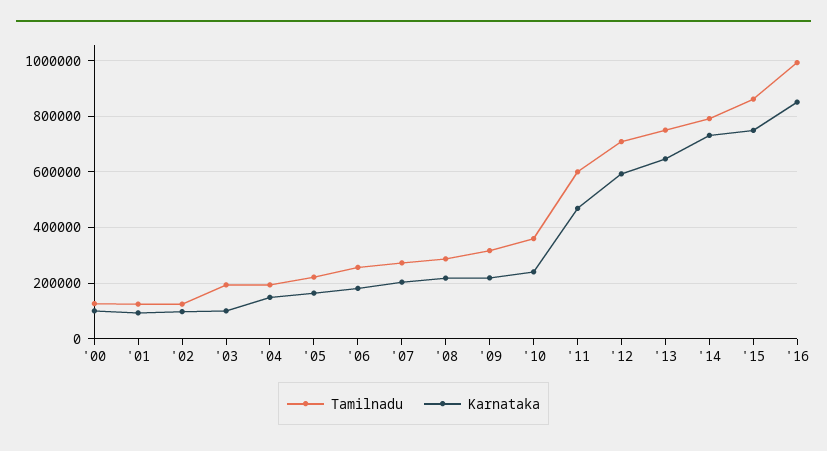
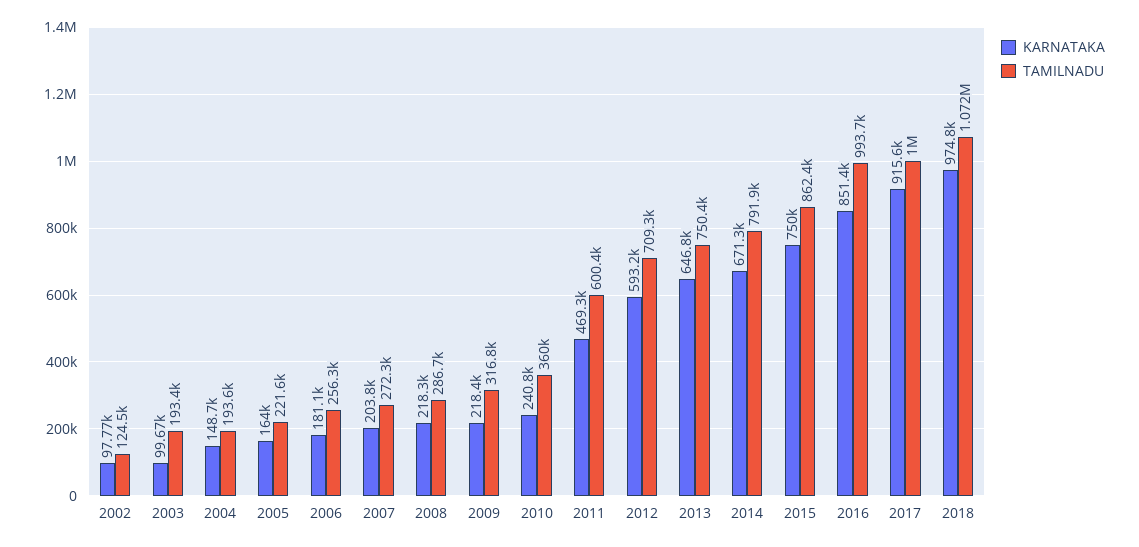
Tamilnadu, '00: 125000 -> none
Karnataka, '00: 100000 -> none
Tamilnadu, '01: 125000 -> none
Karnataka, '01: 100000 -> none
Karnataka, '14: 725000 -> 671300
Karnataka, 2017: none -> 915600
Tamilnadu, 2017: none -> 1000000
Karnataka, 2018: none -> 974800
Tamilnadu, 2018: none -> 1072000

